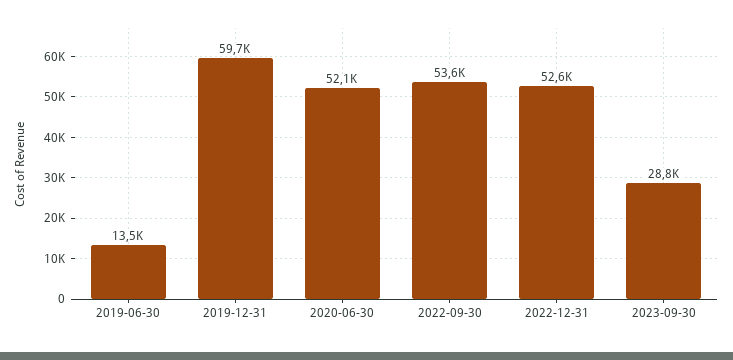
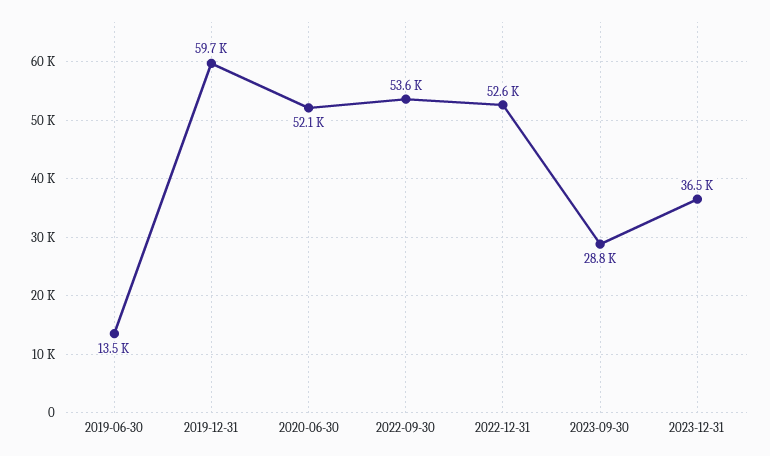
2023-12-31: none -> 36500

